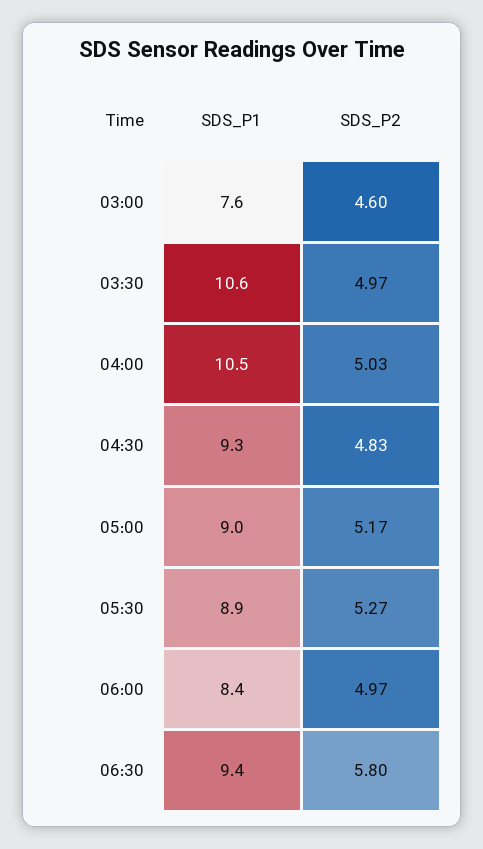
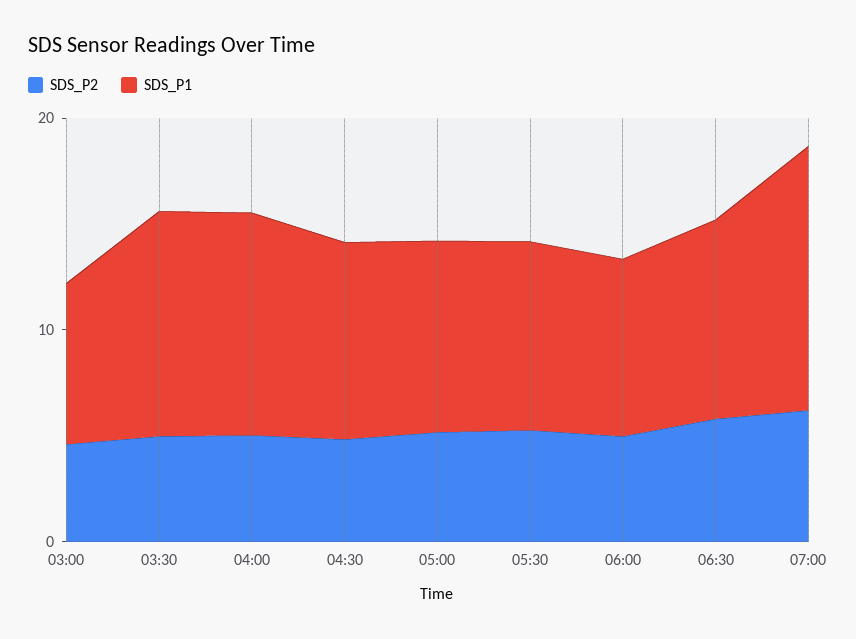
SDS_P2, 07:00: none -> 6
SDS_P1, 07:00: none -> 12

